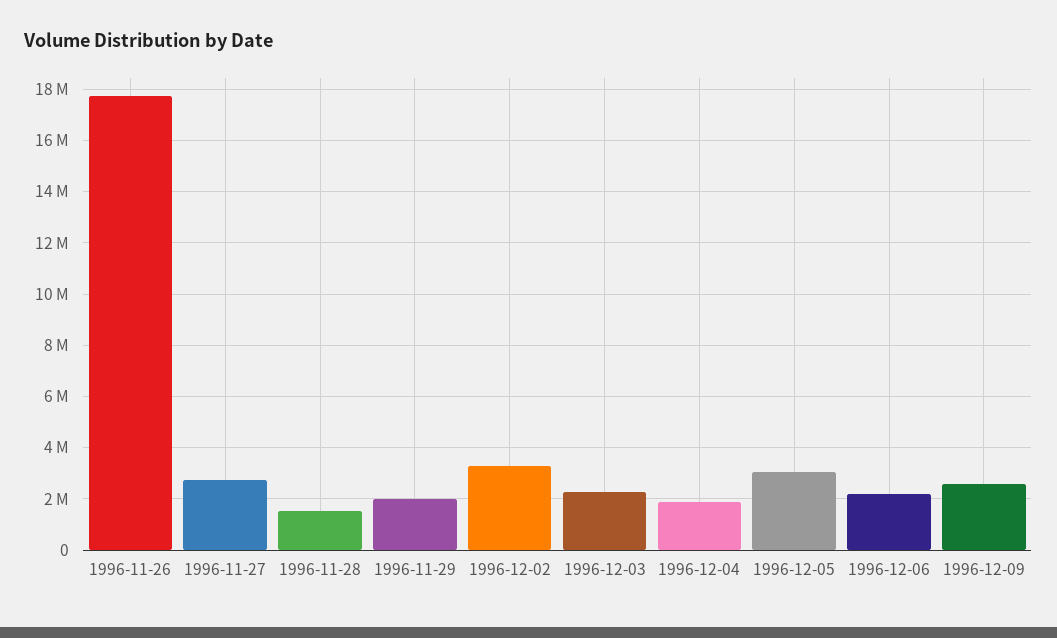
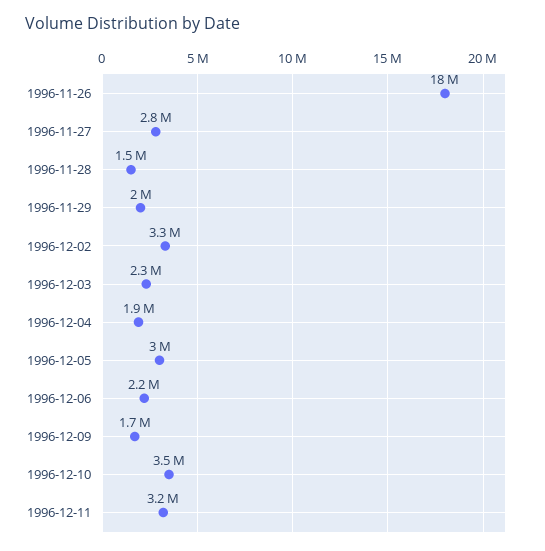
1996-12-09: 2500000 -> 1700000
1996-12-10: none -> 3500000
1996-12-11: none -> 3200000

